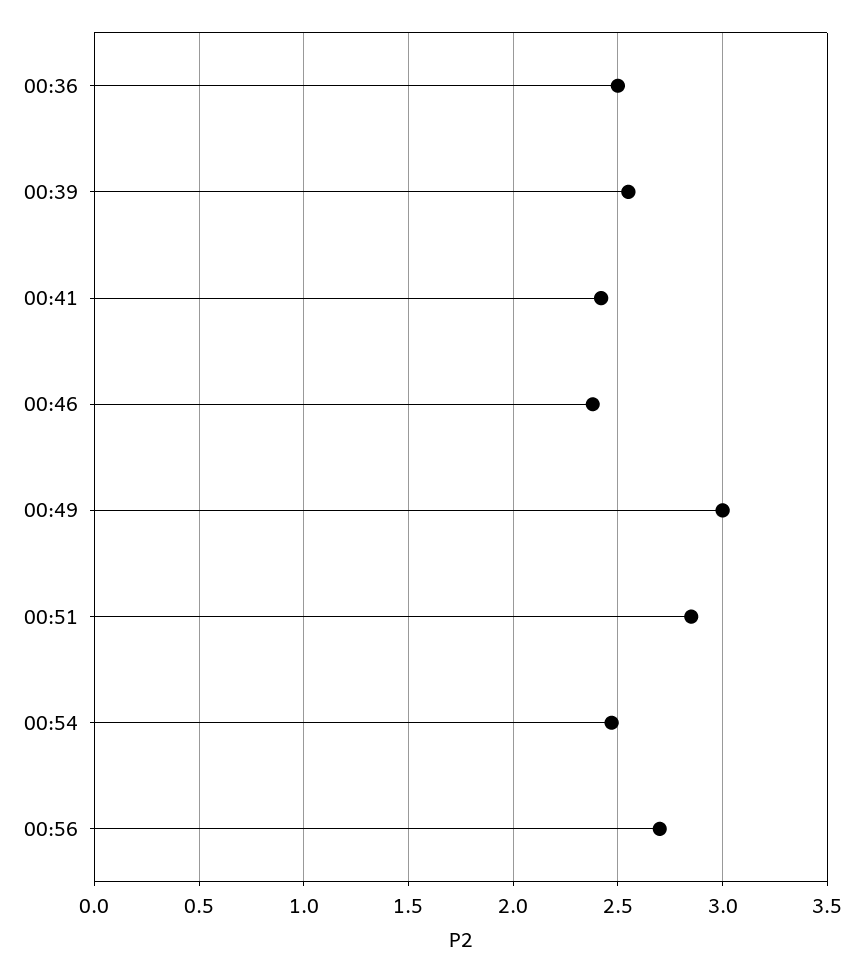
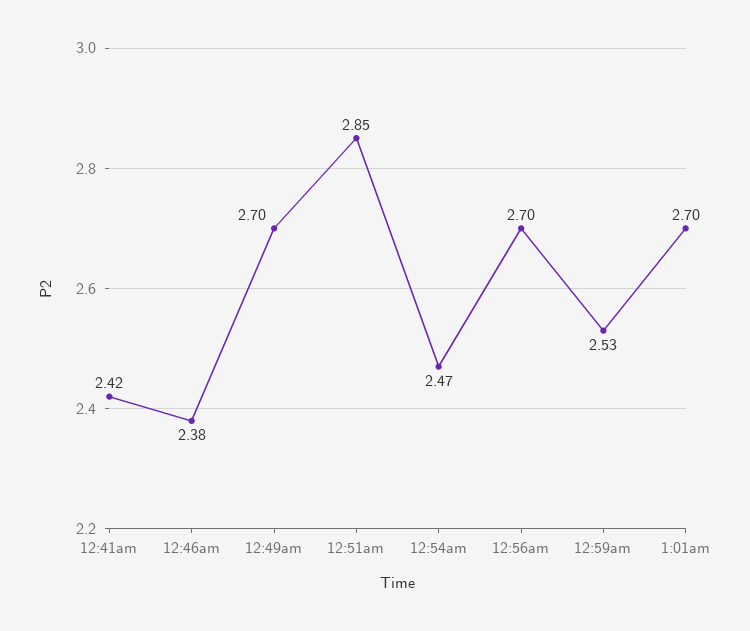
00:36: 2.5 -> none
00:39: 2.55 -> none
00:49: 3 -> 2.7
12:59am: none -> 2.53
1:01am: none -> 2.7

